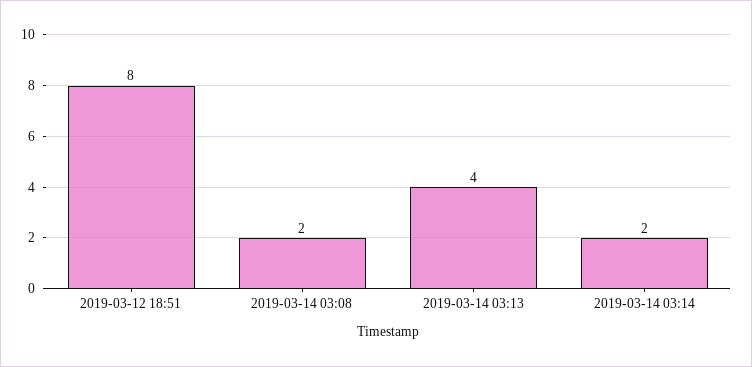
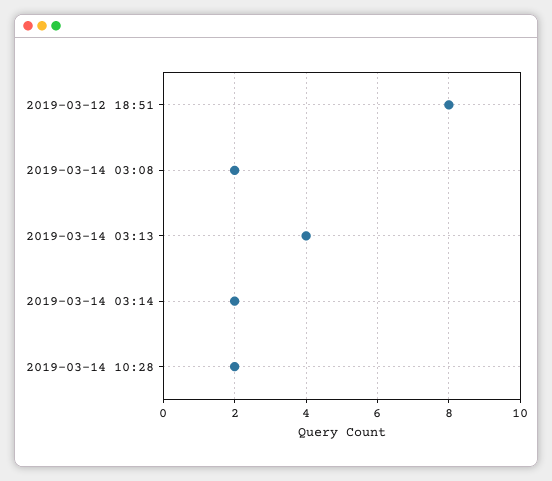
2019-03-14 10:28: none -> 2

